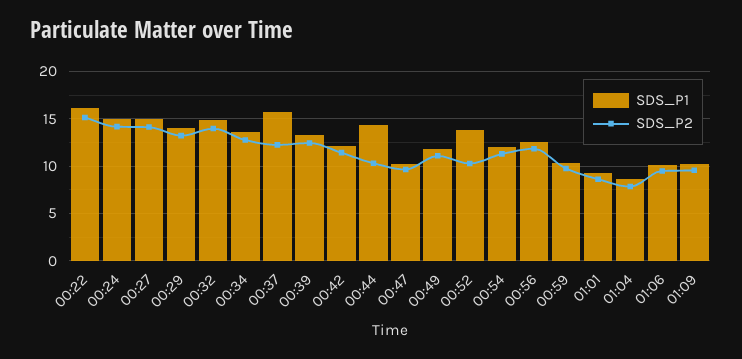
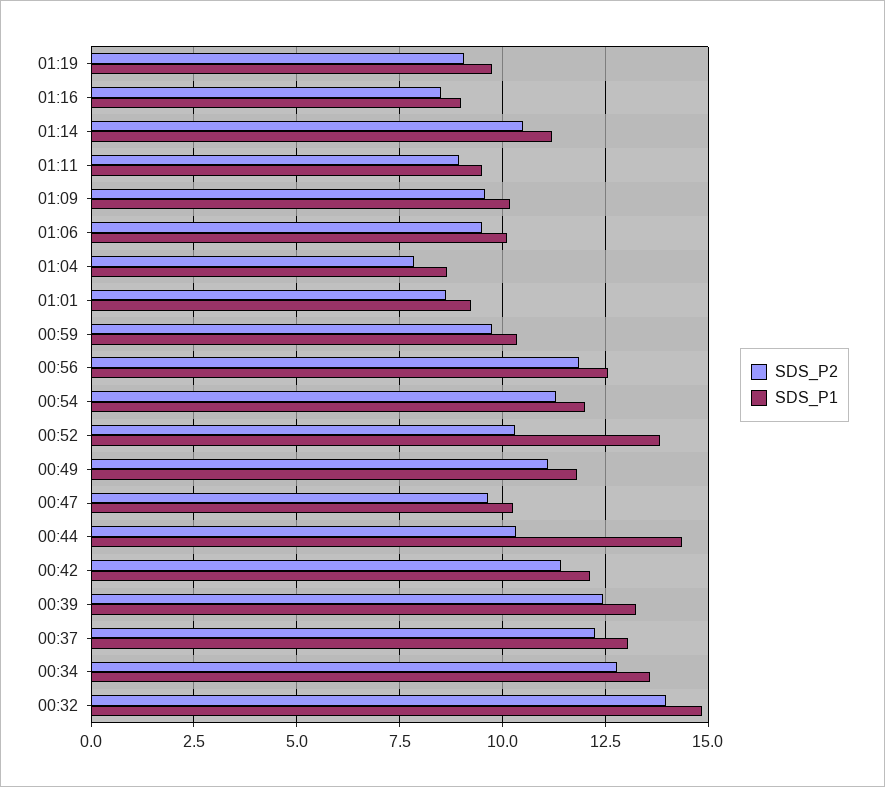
SDS_P1, 00:22: 16 -> none
SDS_P2, 00:22: 15 -> none
SDS_P1, 00:24: 15 -> none
SDS_P2, 00:24: 14 -> none
SDS_P1, 00:27: 15 -> none
SDS_P2, 00:27: 14 -> none
SDS_P1, 00:29: 14 -> none
SDS_P2, 00:29: 13 -> none
SDS_P1, 00:37: 16 -> 13
SDS_P2, 01:19: none -> 9
SDS_P1, 01:19: none -> 9.75
SDS_P2, 01:16: none -> 8.5
SDS_P1, 01:16: none -> 9
SDS_P2, 01:14: none -> 10.5
SDS_P1, 01:14: none -> 11.25
SDS_P2, 01:11: none -> 9
SDS_P1, 01:11: none -> 9.5

